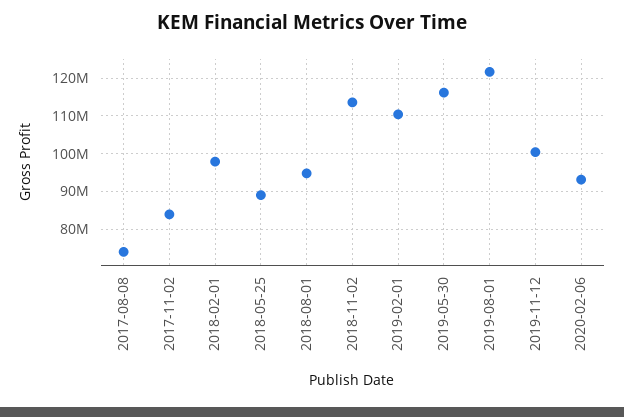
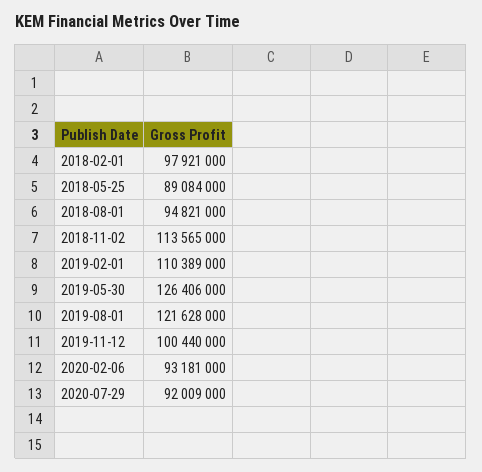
2017-08-08: 74000000 -> none
2017-11-02: 84000000 -> none
2019-05-30: 116000000 -> 126406000
2020-07-29: none -> 92009000

